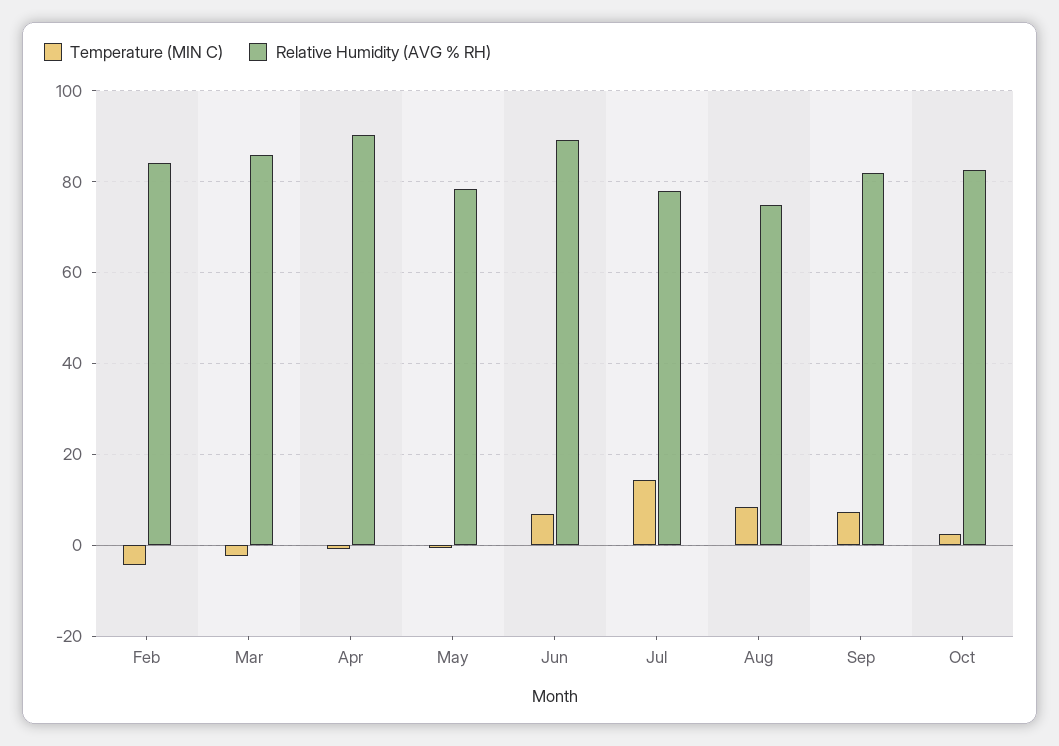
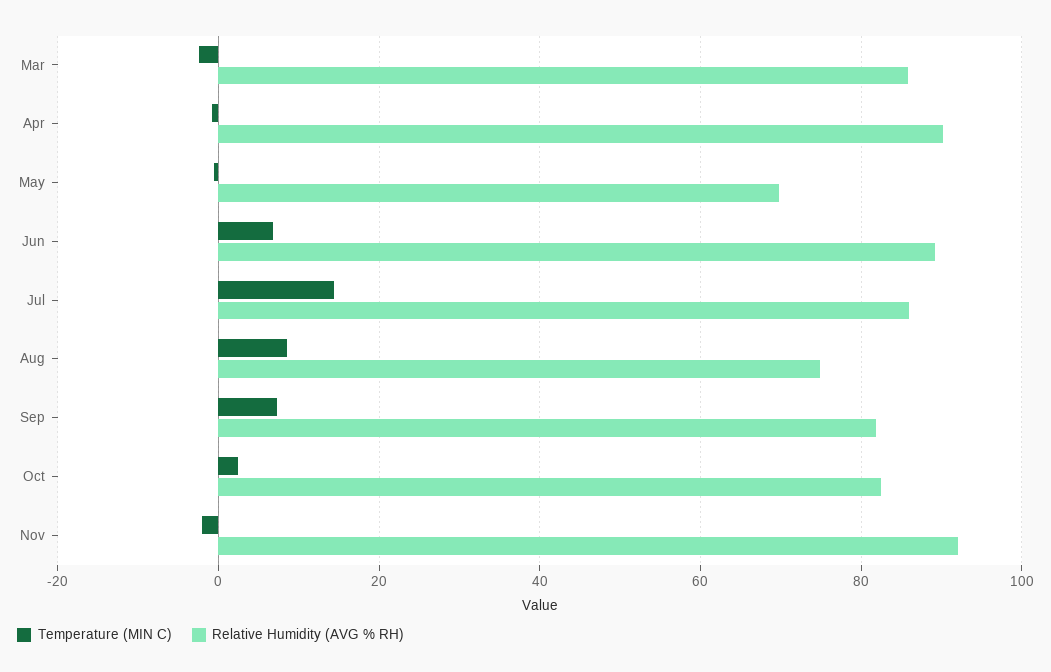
Temperature (MIN C), Feb: -4 -> none
Relative Humidity (AVG % RH), Feb: 84 -> none
Relative Humidity (AVG % RH), May: 78 -> 70
Relative Humidity (AVG % RH), Jul: 78 -> 86
Temperature (MIN C), Nov: none -> -2
Relative Humidity (AVG % RH), Nov: none -> 92

